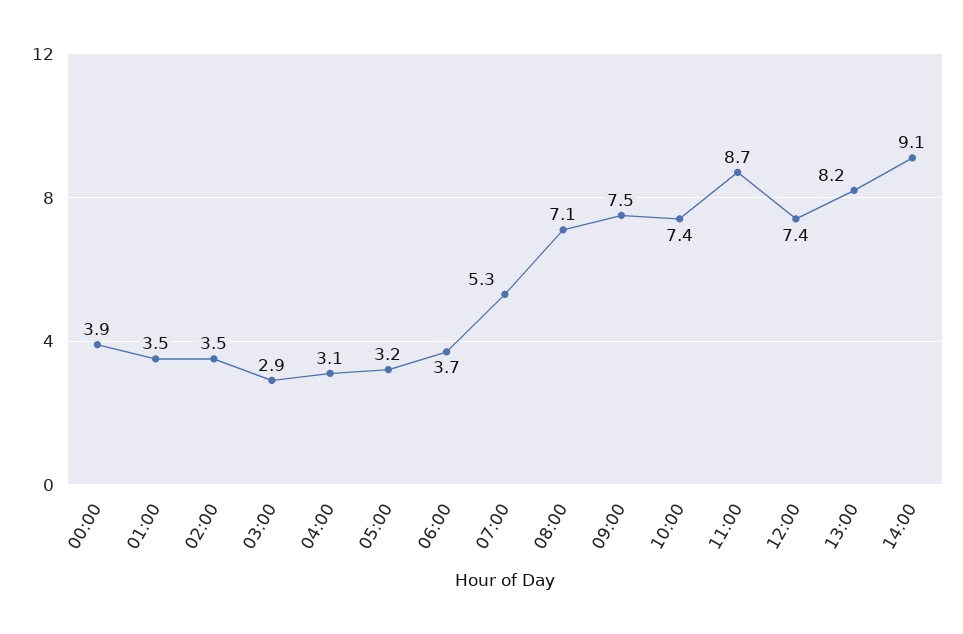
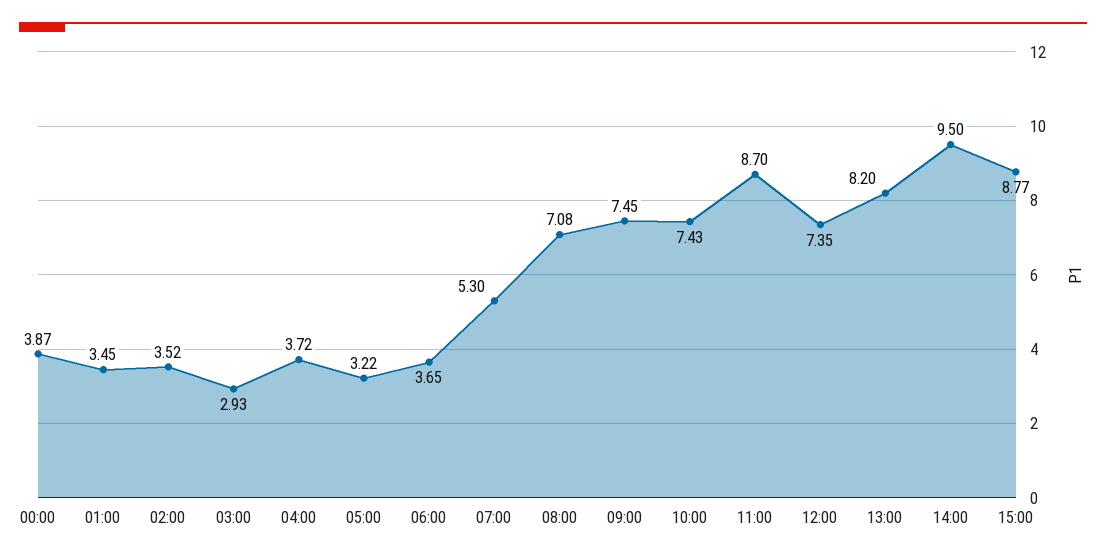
04:00: 3.1 -> 3.72
14:00: 9.1 -> 9.5
15:00: none -> 8.77

